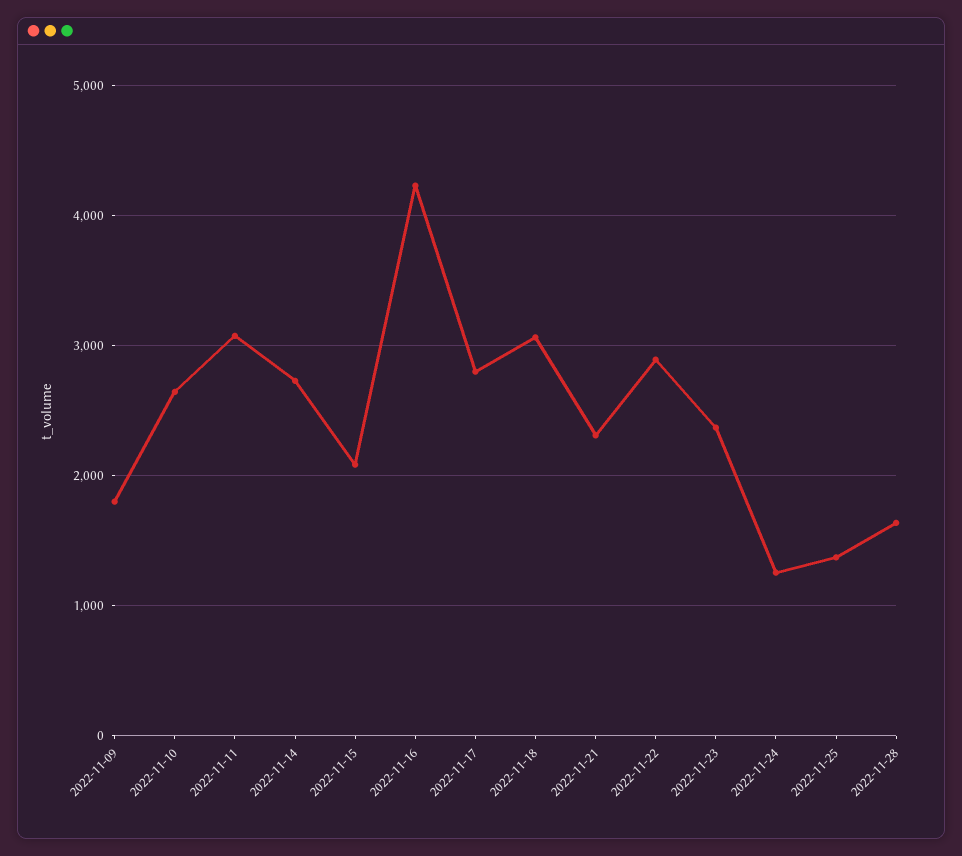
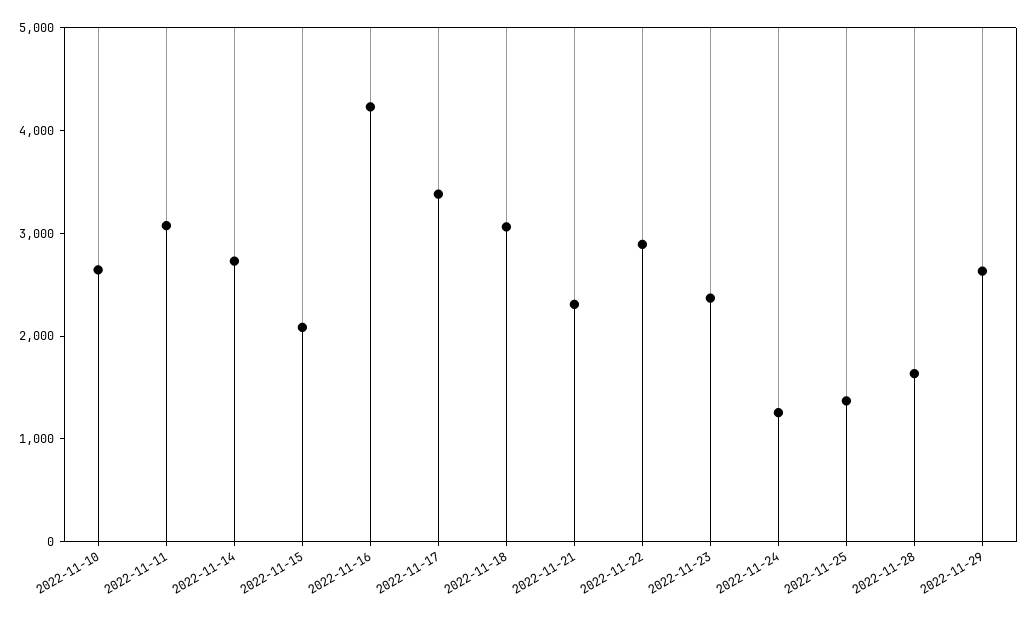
2022-11-09: 1800 -> none
2022-11-17: 2800 -> 3400
2022-11-29: none -> 2600

